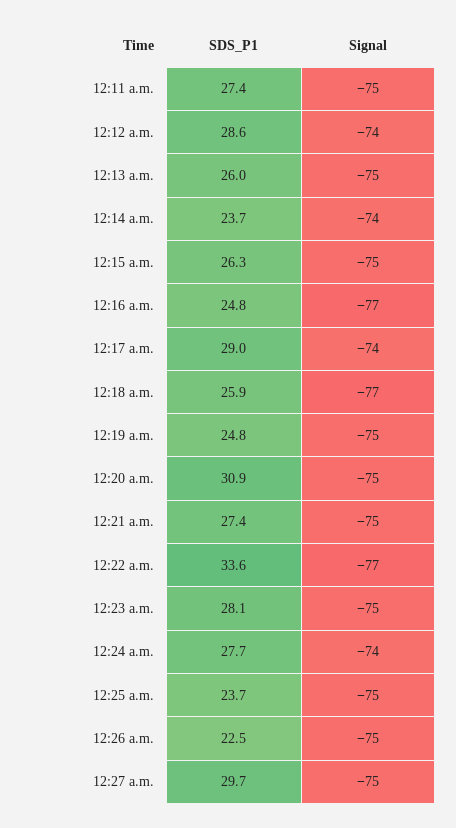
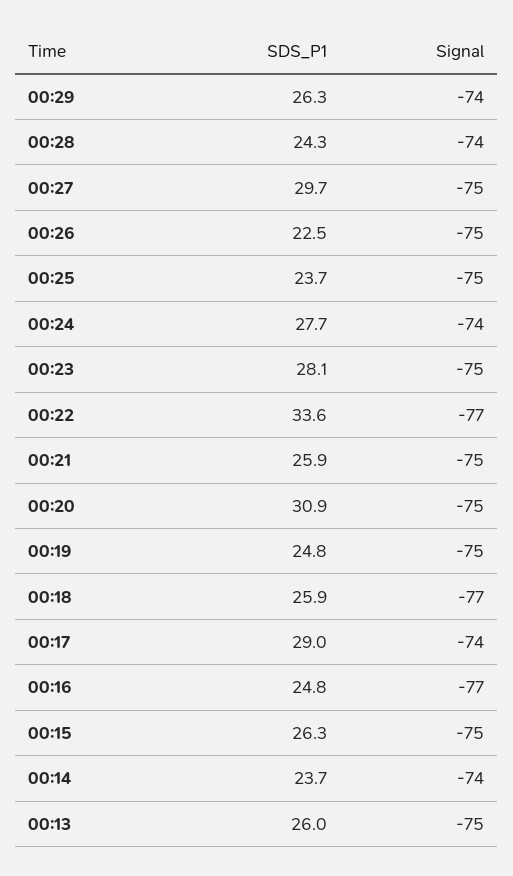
SDS_P1, 12:11 a.m.: 27.4 -> none
Signal, 12:11 a.m.: -75 -> none
SDS_P1, 12:12 a.m.: 28.6 -> none
Signal, 12:12 a.m.: -74 -> none
SDS_P1, 12:21 a.m.: 27.4 -> 25.9
SDS_P1, 00:29: none -> 26.3
Signal, 00:29: none -> -74
SDS_P1, 00:28: none -> 24.3
Signal, 00:28: none -> -74

